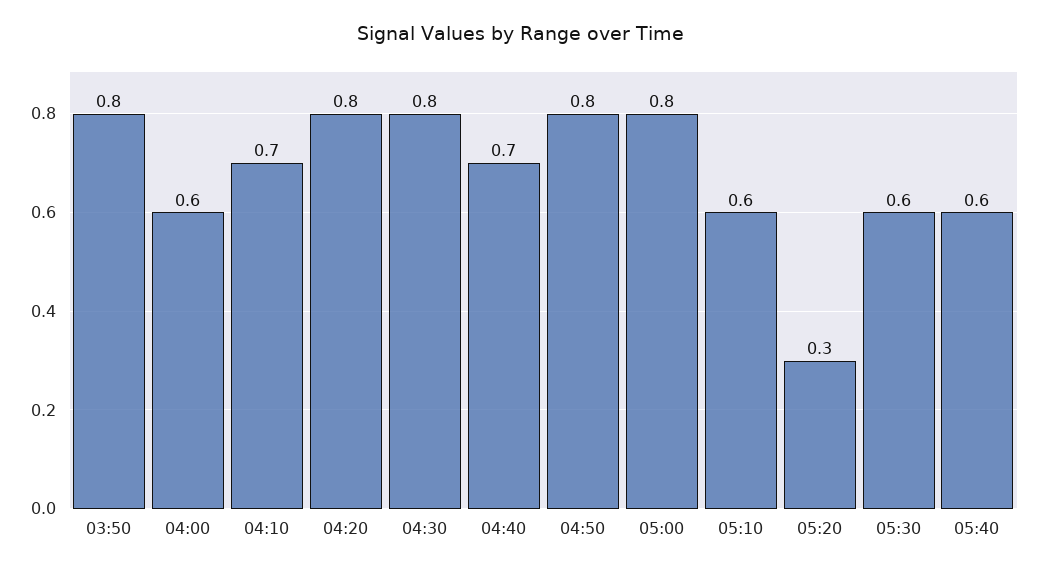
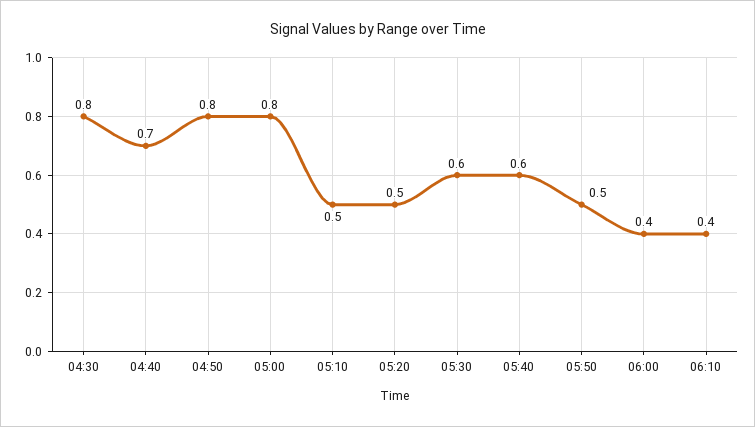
03:50: 0.8 -> none
04:00: 0.6 -> none
04:10: 0.7 -> none
04:20: 0.8 -> none
05:10: 0.6 -> 0.5
05:20: 0.3 -> 0.5
05:50: none -> 0.5
06:00: none -> 0.4
06:10: none -> 0.4

